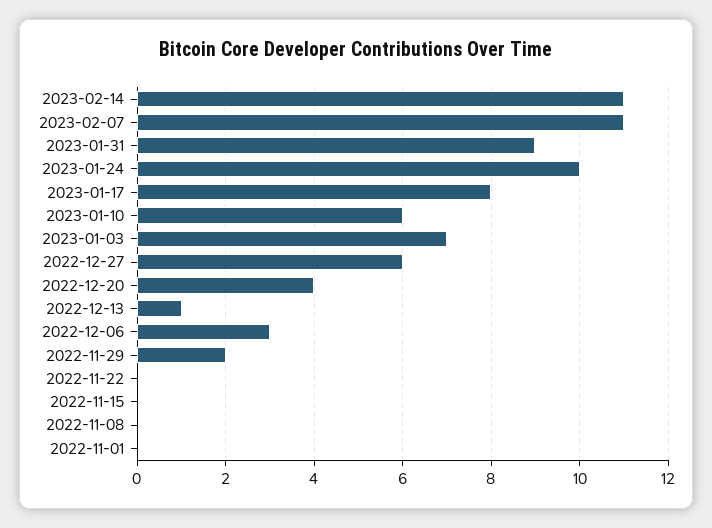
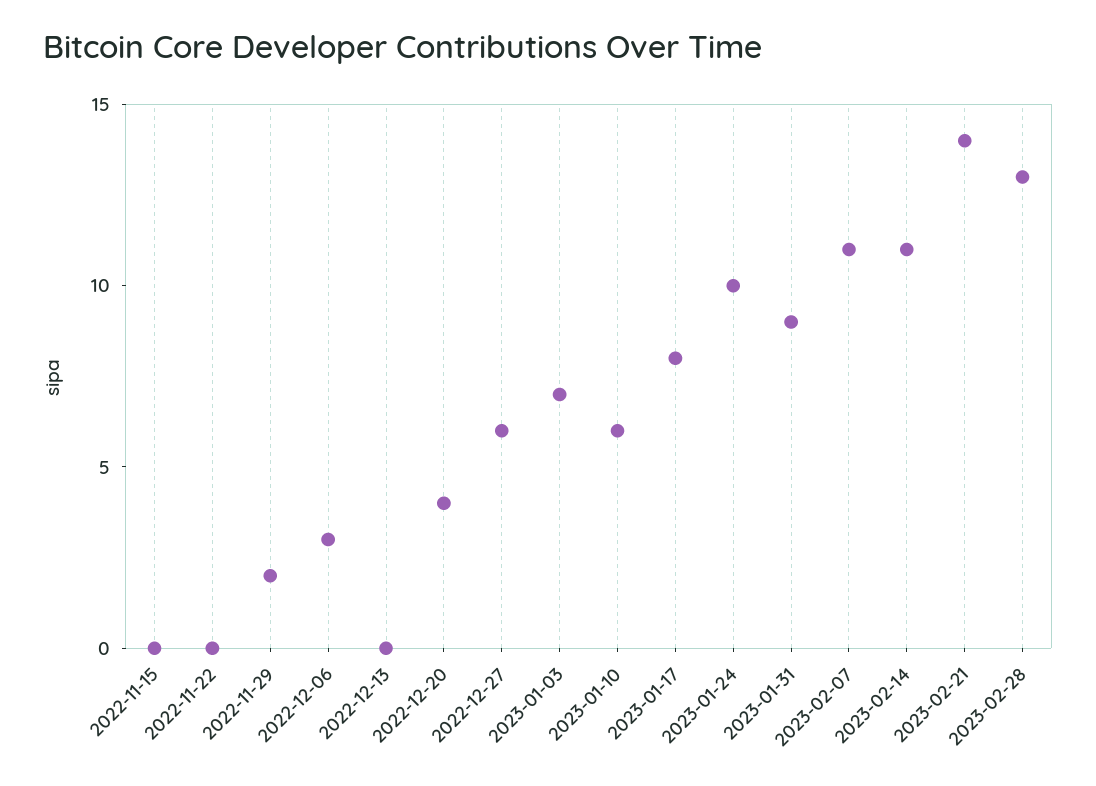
2022-12-13: 1 -> 0
2022-11-08: 0 -> none
2022-11-01: 0 -> none
2023-02-21: none -> 14
2023-02-28: none -> 13

